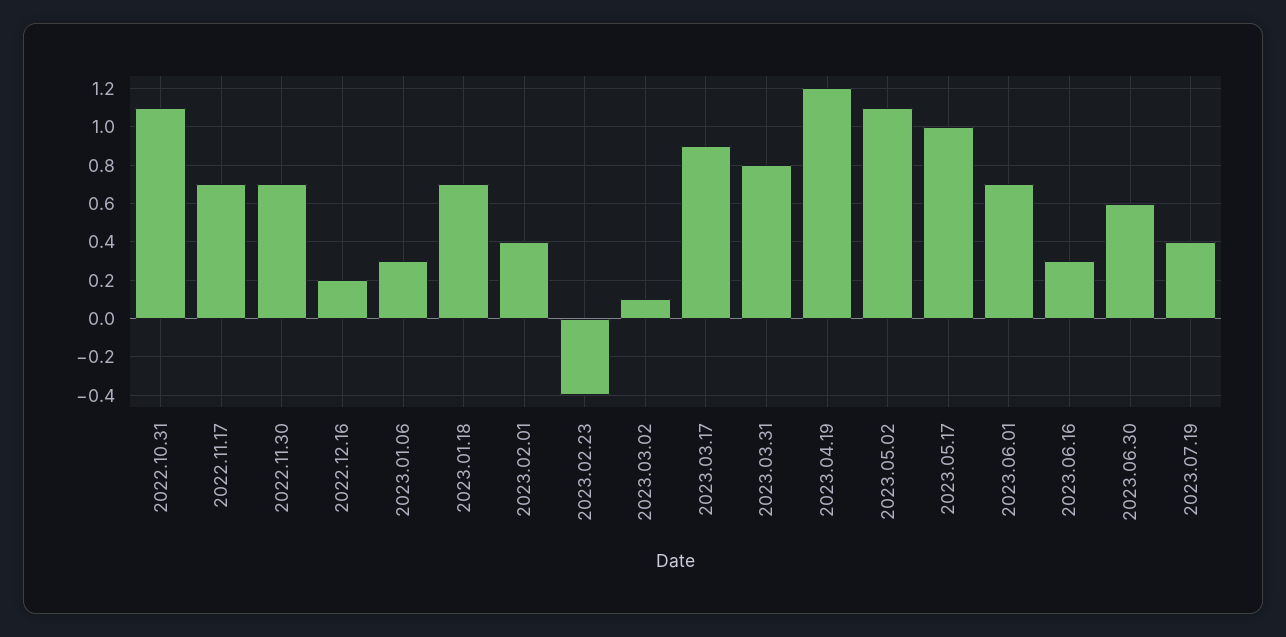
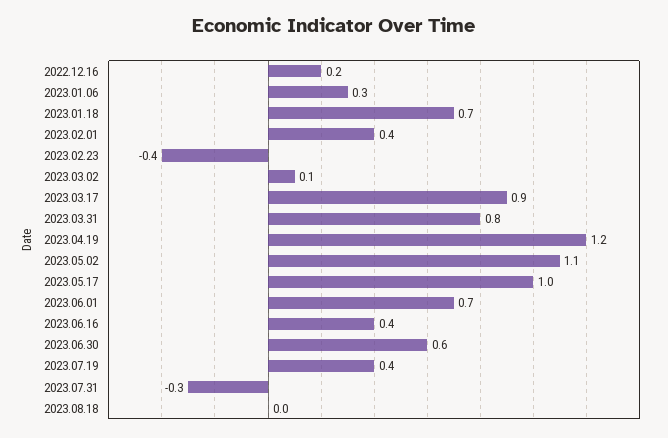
2022.10.31: 1.1 -> none
2022.11.17: 0.7 -> none
2022.11.30: 0.7 -> none
2023.06.16: 0.3 -> 0.4
2023.07.31: none -> -0.3
2023.08.18: none -> 0

